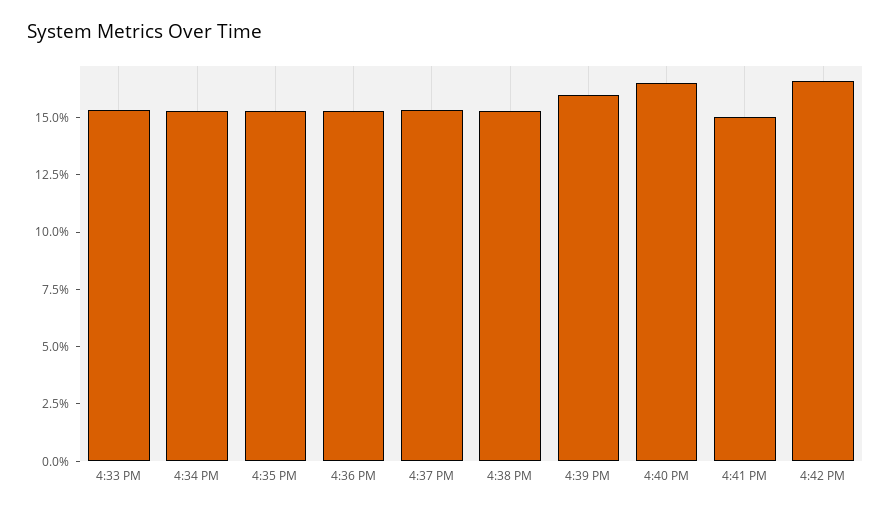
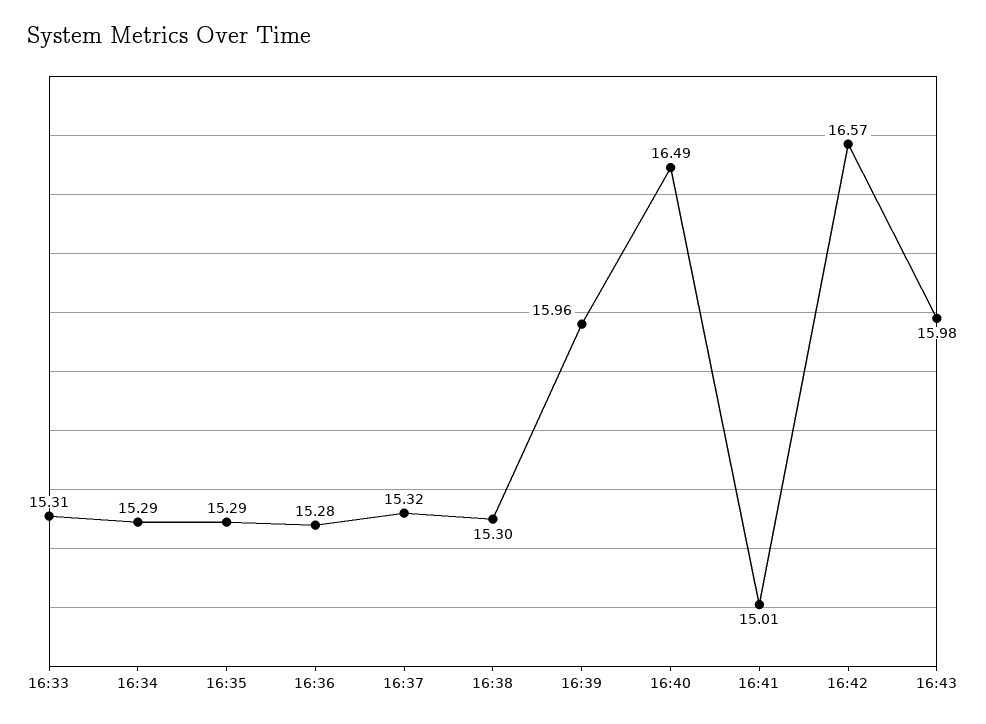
16:43: none -> 15.98

